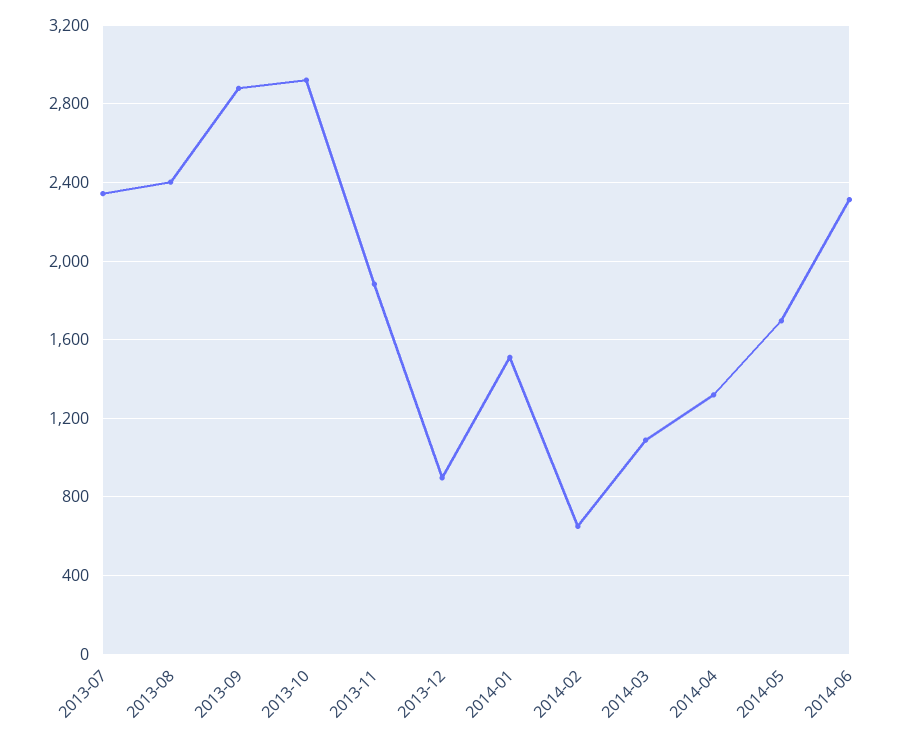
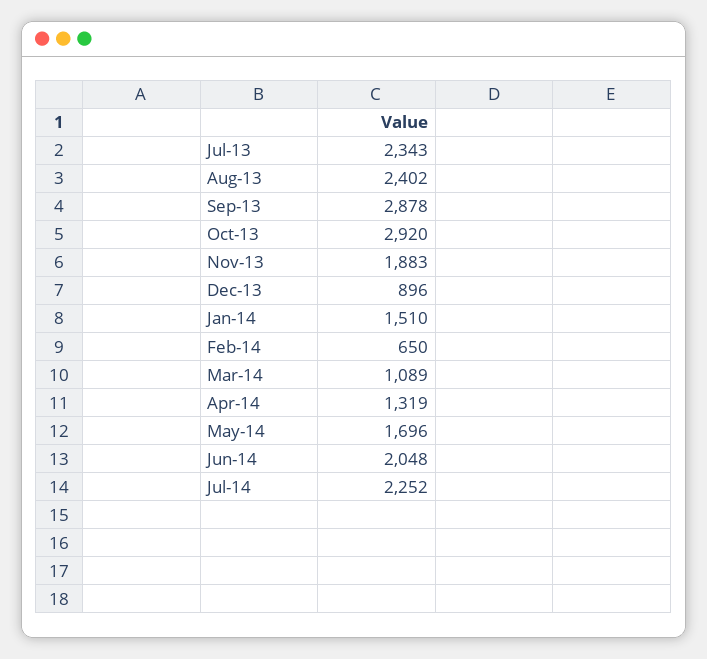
2014-06: 2300 -> 2048
Jul-14: none -> 2252

